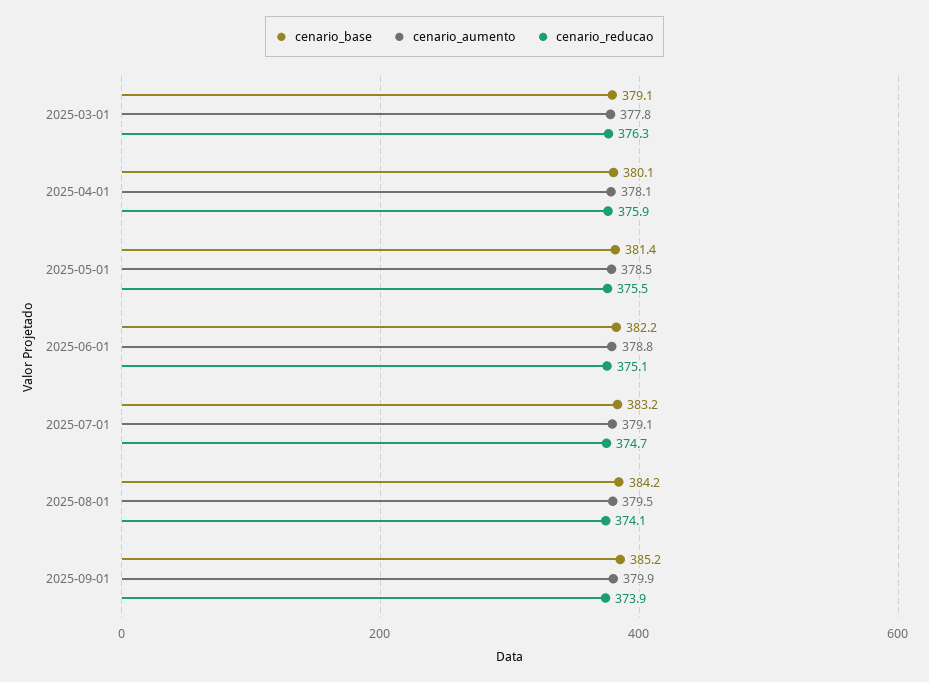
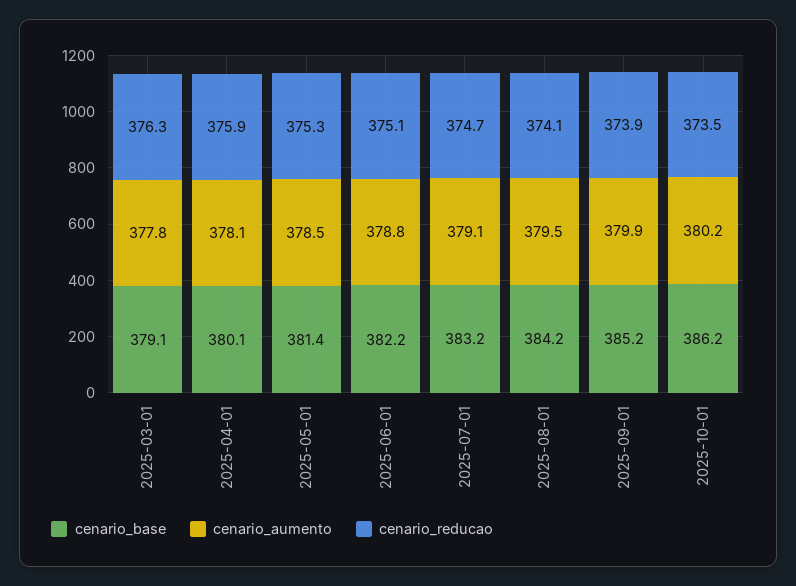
cenario_reducao, 2025-05-01: 375.5 -> 375.3
cenario_base, 2025-10-01: none -> 386.2
cenario_aumento, 2025-10-01: none -> 380.2
cenario_reducao, 2025-10-01: none -> 373.5

